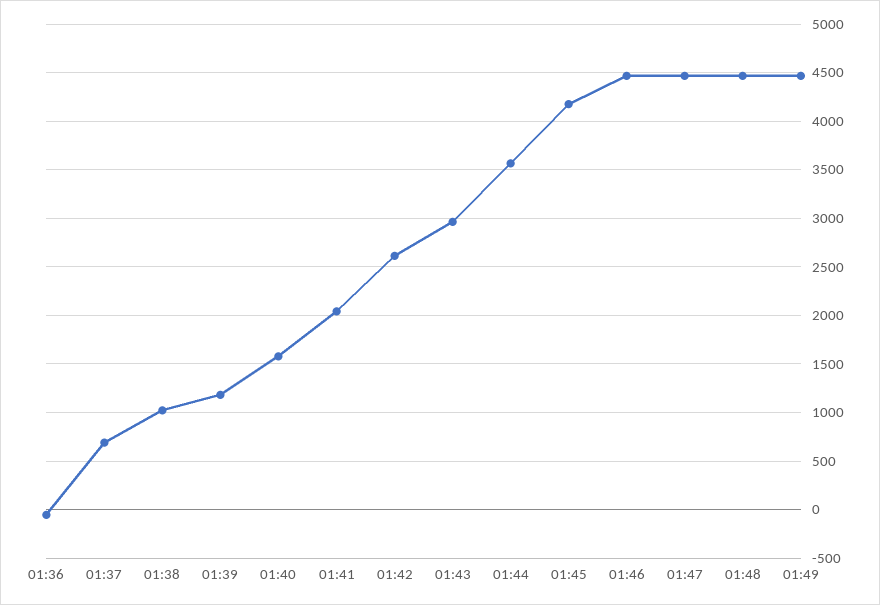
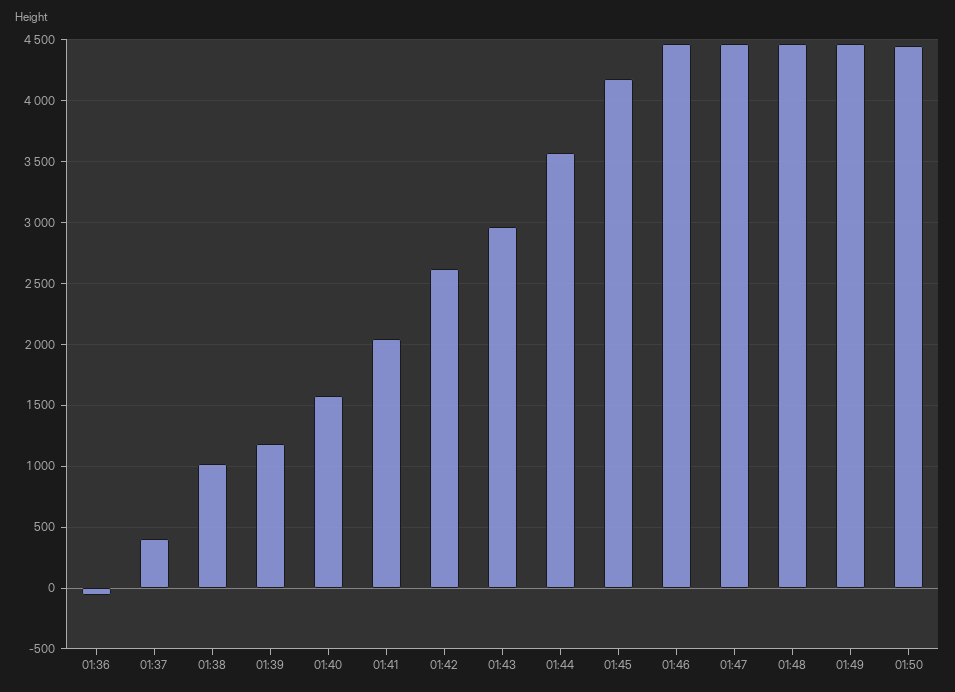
01:37: 700 -> 400
01:50: none -> 4450

